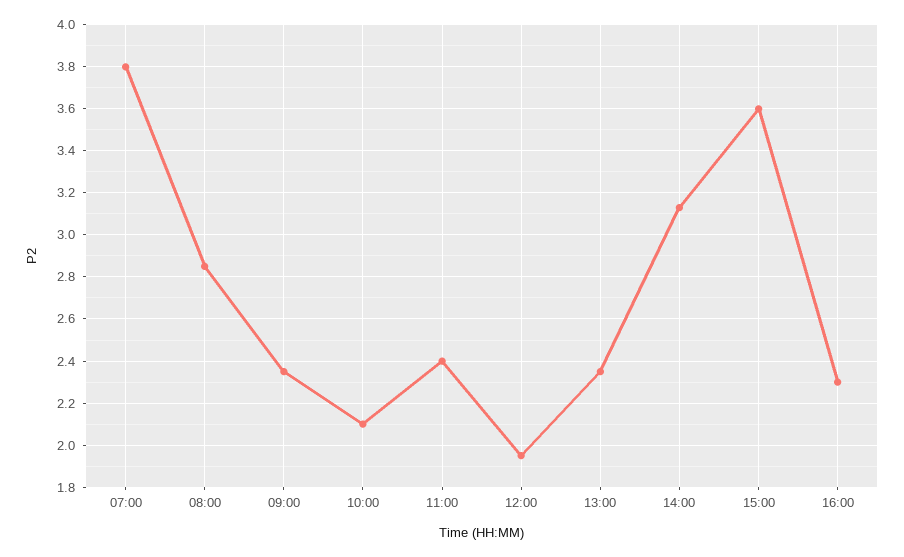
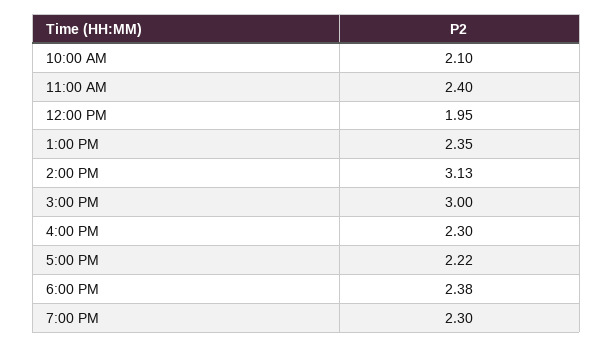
07:00: 3.8 -> none
08:00: 2.85 -> none
09:00: 2.35 -> none
15:00: 3.6 -> 3
5:00 PM: none -> 2.22
6:00 PM: none -> 2.38
7:00 PM: none -> 2.3

